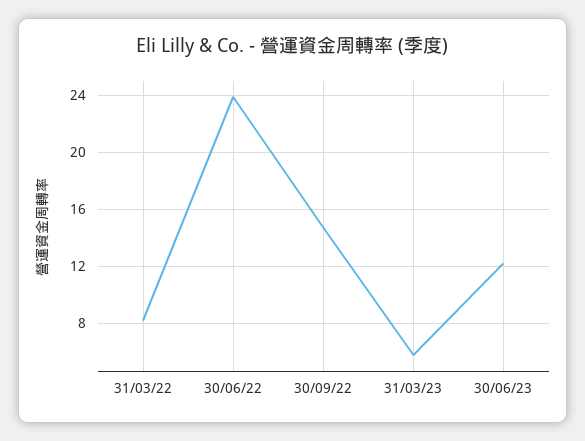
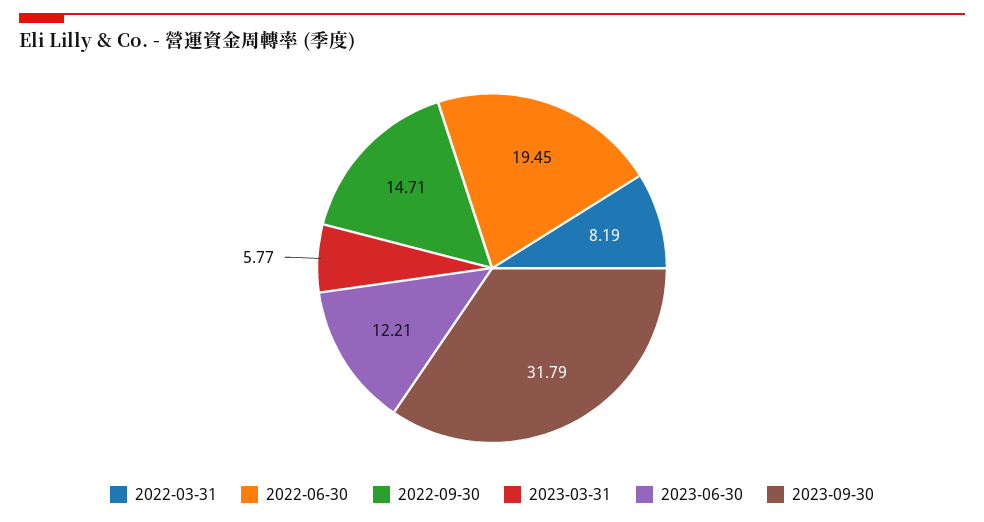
30/06/22: 24 -> 19.45
2023-09-30: none -> 31.79

